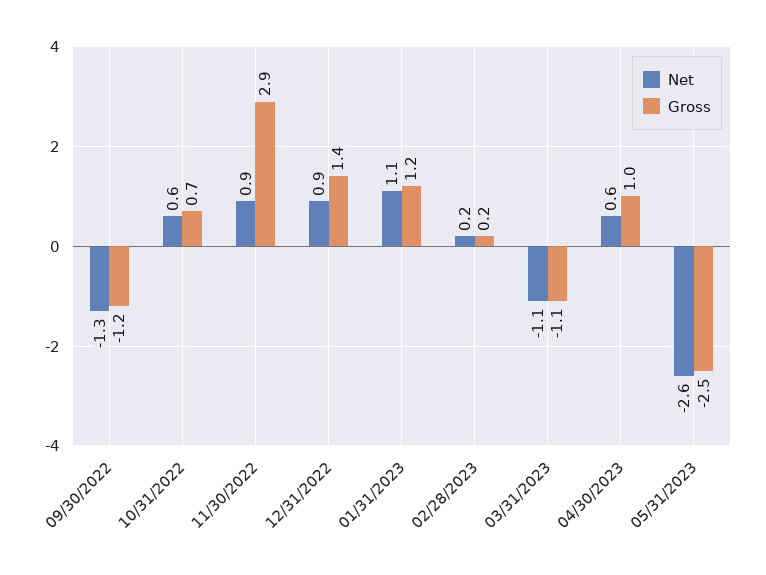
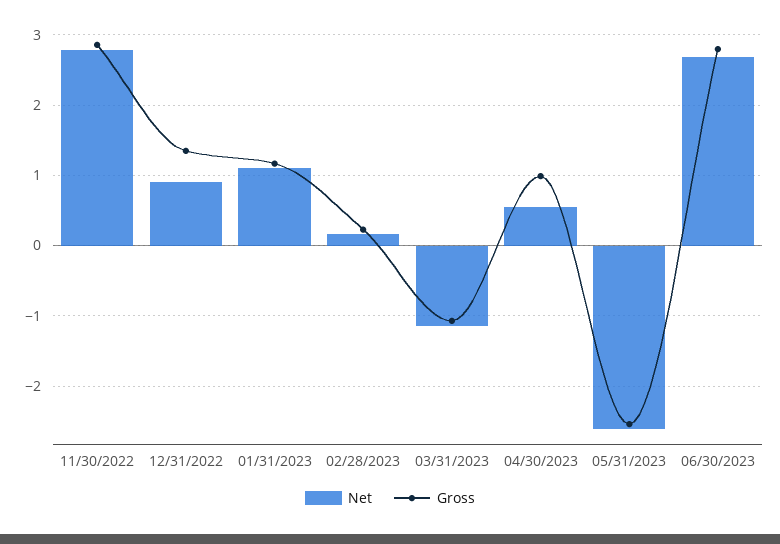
Net, 09/30/2022: -1.3 -> none
Gross, 09/30/2022: -1.2 -> none
Net, 10/31/2022: 0.6 -> none
Gross, 10/31/2022: 0.7 -> none
Net, 11/30/2022: 0.9 -> 2.8
Net, 06/30/2023: none -> 2.7
Gross, 06/30/2023: none -> 2.8

